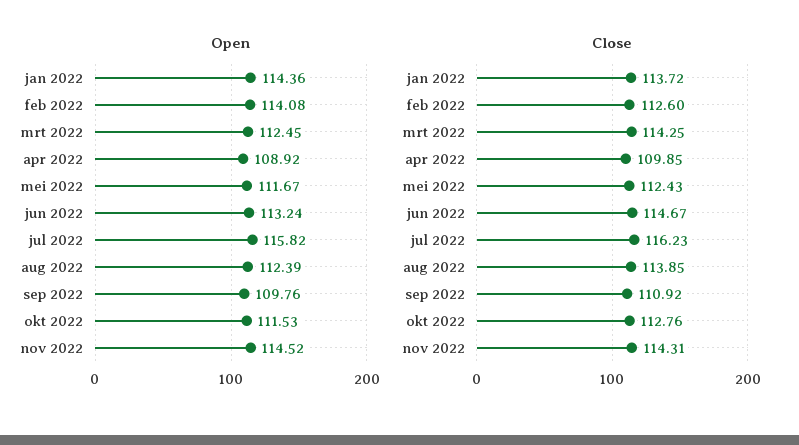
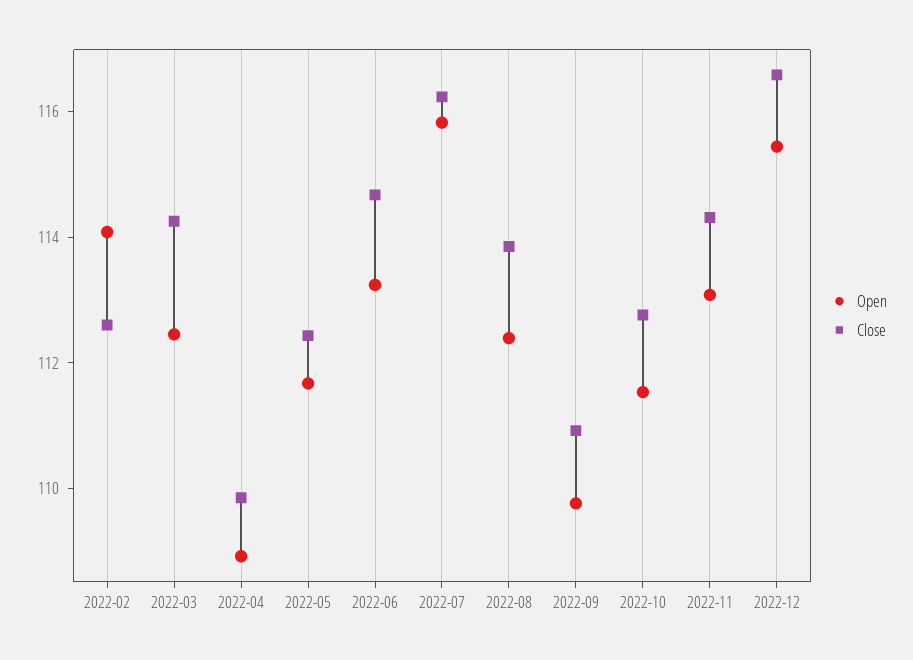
Open, jan 2022: 114.36 -> none
Open, nov 2022: 114.52 -> 113
Close, jan 2022: 113.72 -> none
Open, 2022-12: none -> 115.5
Close, 2022-12: none -> 116.5

